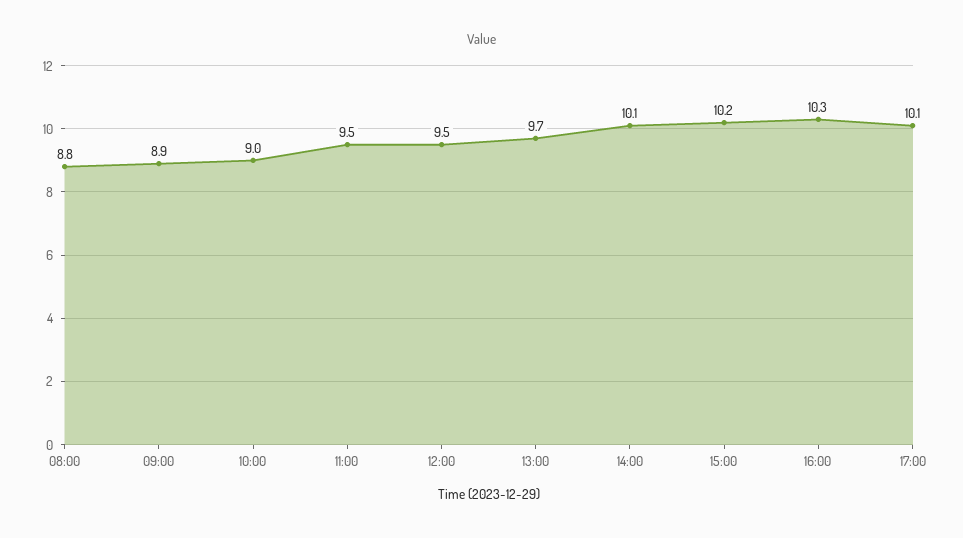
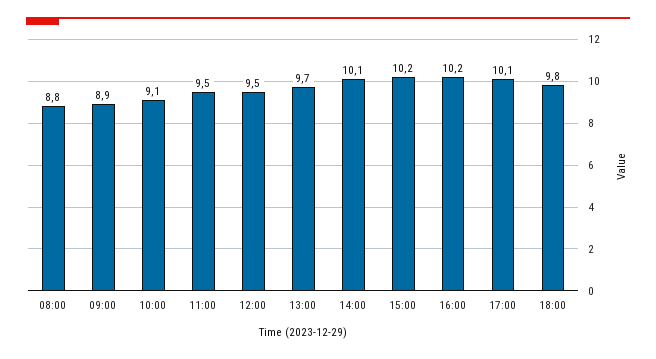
10:00: 9 -> 9.1
16:00: 10.3 -> 10.2
18:00: none -> 9.8

